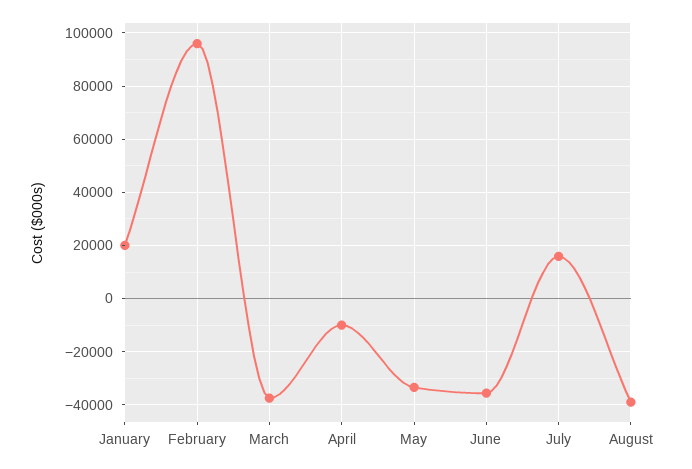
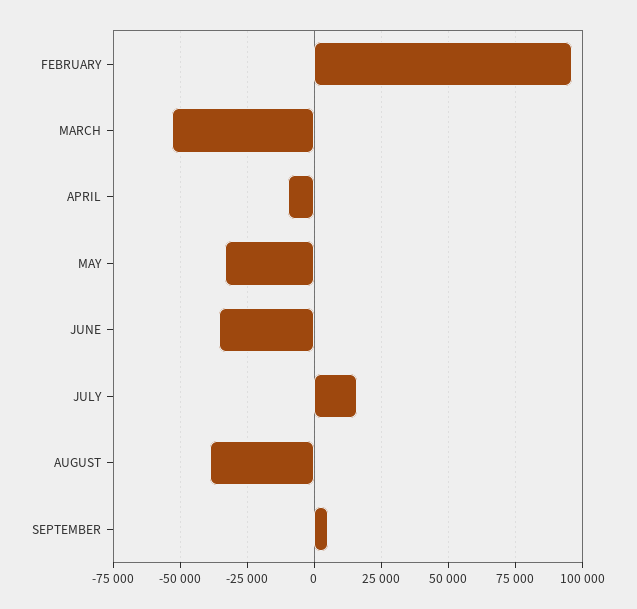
January: 20000 -> none
March: -37500 -> -52500
SEPTEMBER: none -> 5000

